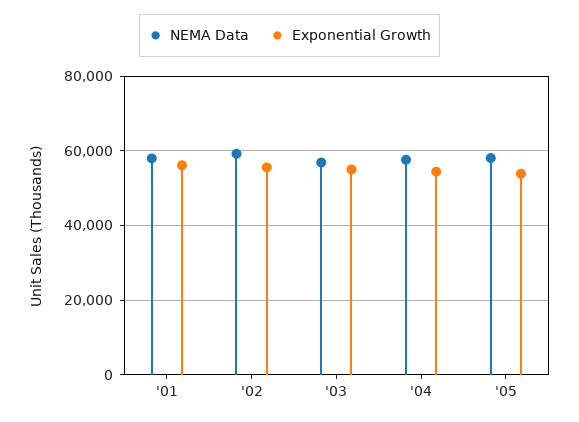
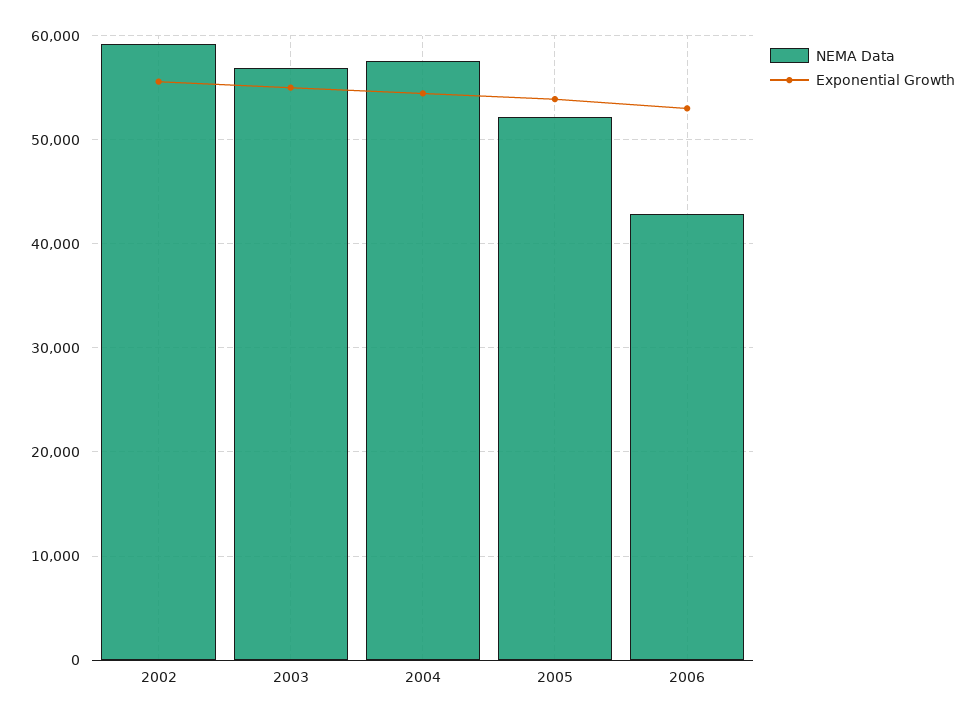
NEMA Data, '01: 58000 -> none
Exponential Growth, '01: 56000 -> none
NEMA Data, '05: 58000 -> 52000
NEMA Data, 2006: none -> 43000
Exponential Growth, 2006: none -> 53000

